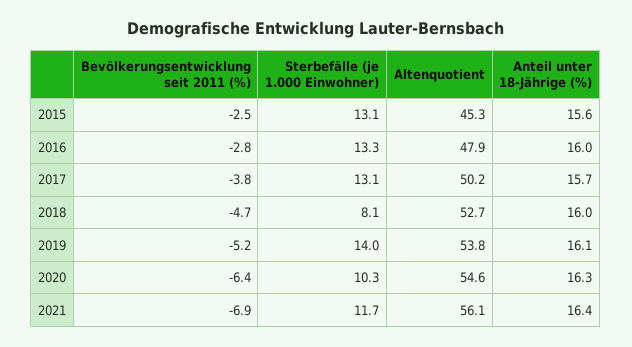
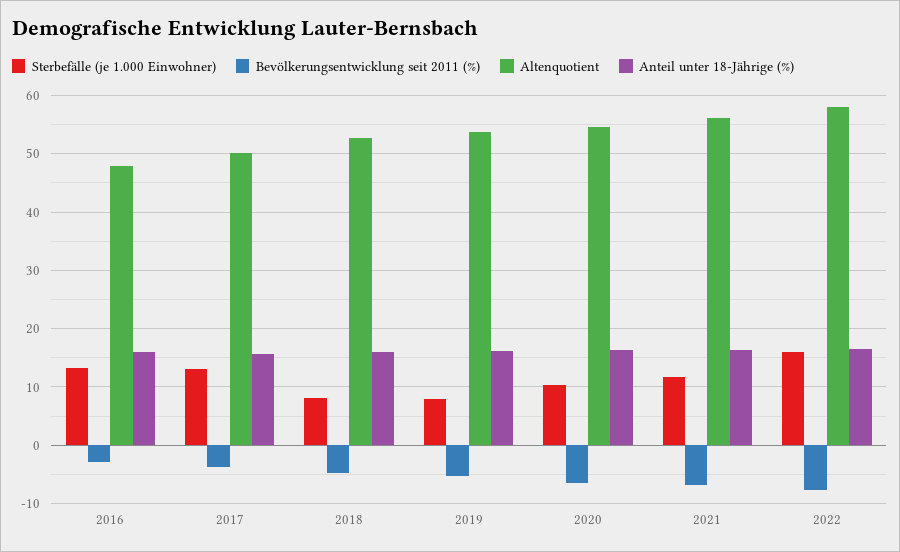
Bevölkerungsentwicklung seit 2011 (%), 2015: -2.5 -> none
Sterbefälle (je 1.000 Einwohner), 2015: 13.1 -> none
Altenquotient, 2015: 45.3 -> none
Anteil unter 18-Jährige (%), 2015: 15.6 -> none
Sterbefälle (je 1.000 Einwohner), 2019: 14 -> 8
Sterbefälle (je 1.000 Einwohner), 2022: none -> 16
Bevölkerungsentwicklung seit 2011 (%), 2022: none -> -8
Altenquotient, 2022: none -> 58
Anteil unter 18-Jährige (%), 2022: none -> 16

